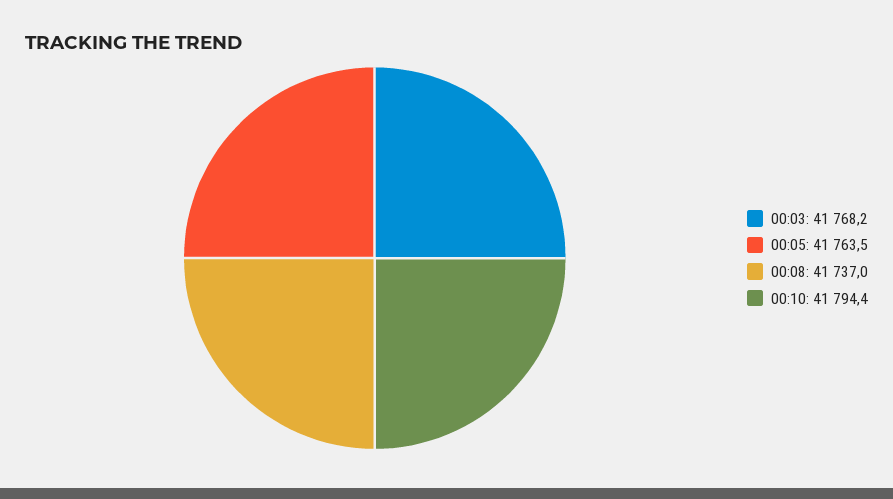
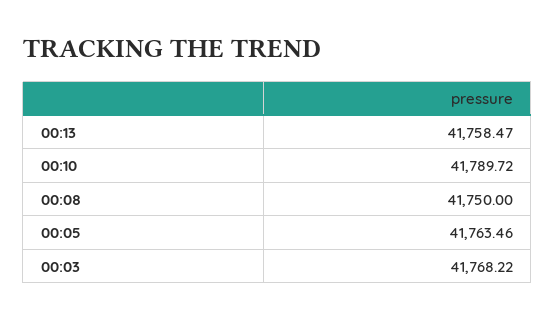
00:08: 41737 -> 41750
00:10: 41794.4 -> 41789.72
00:13: none -> 41758.47

